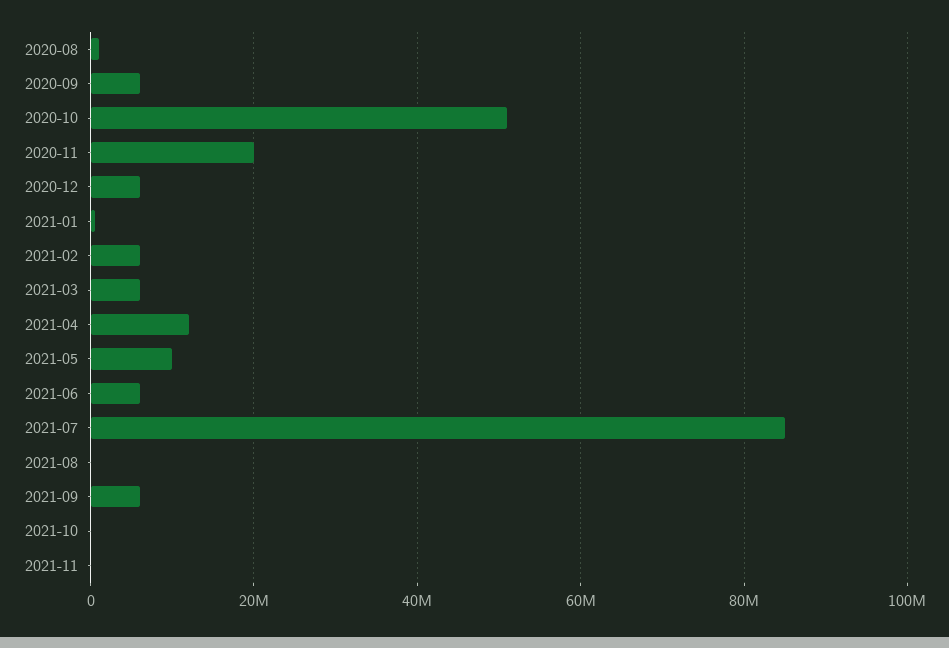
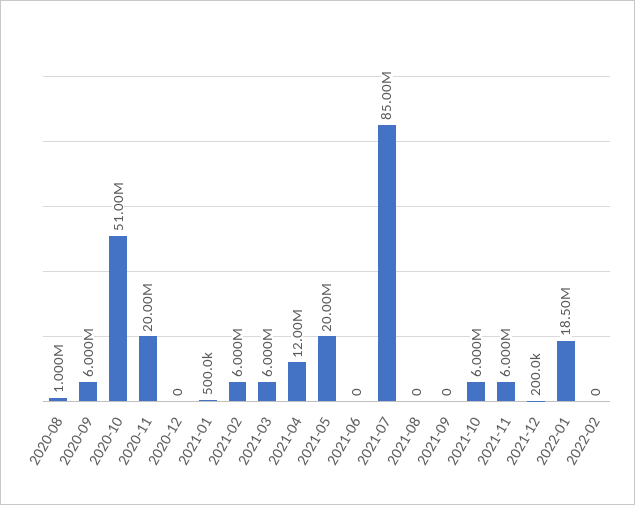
2020-12: 6000000 -> 0
2021-05: 10000000 -> 20000000
2021-06: 6000000 -> 0
2021-09: 6000000 -> 0
2021-10: 0 -> 6000000
2021-11: 0 -> 6000000
2021-12: none -> 200000
2022-01: none -> 18500000
2022-02: none -> 0

